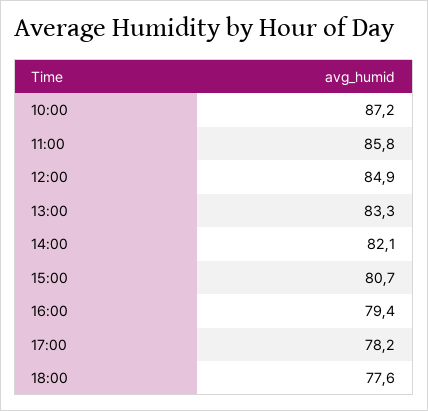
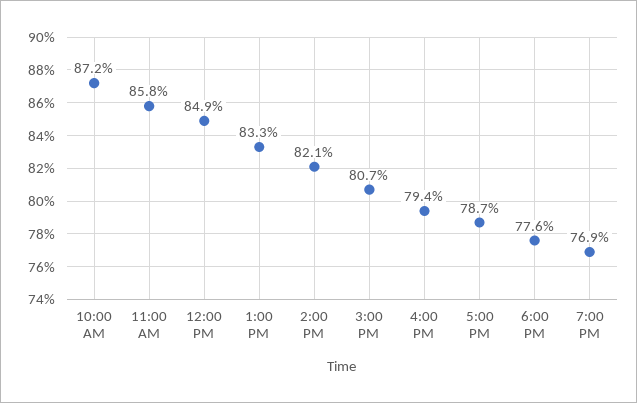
17:00: 78.2 -> 78.7
7:00 PM: none -> 76.9

